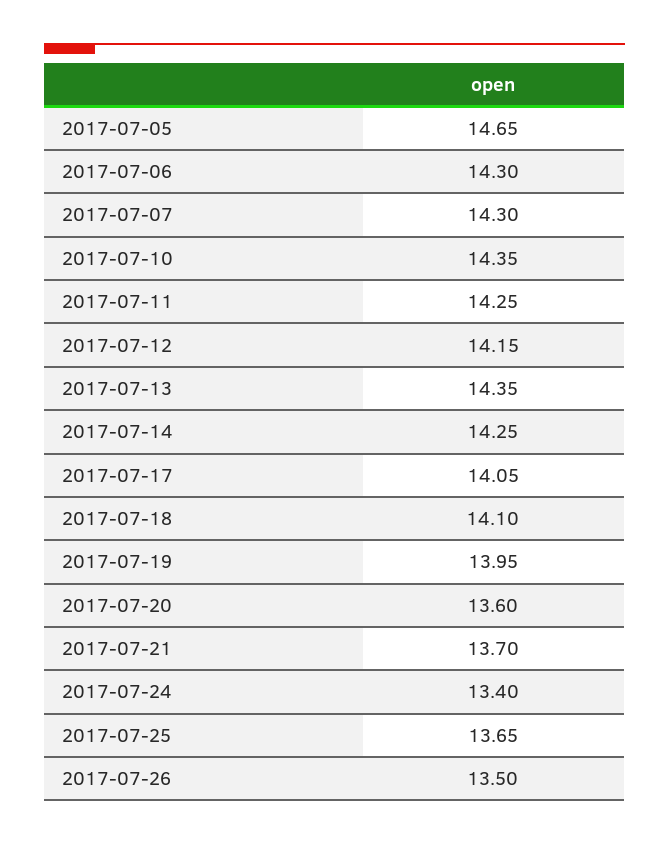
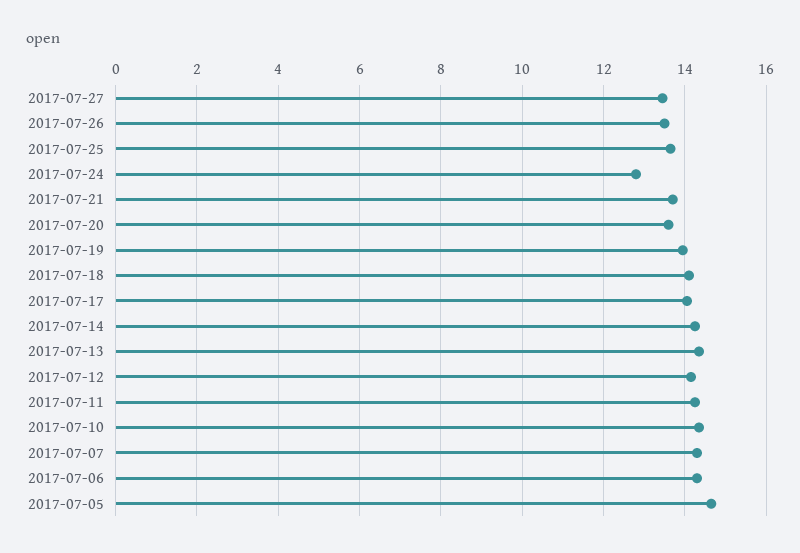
2017-07-24: 13.4 -> 12.8
2017-07-27: none -> 13.4

